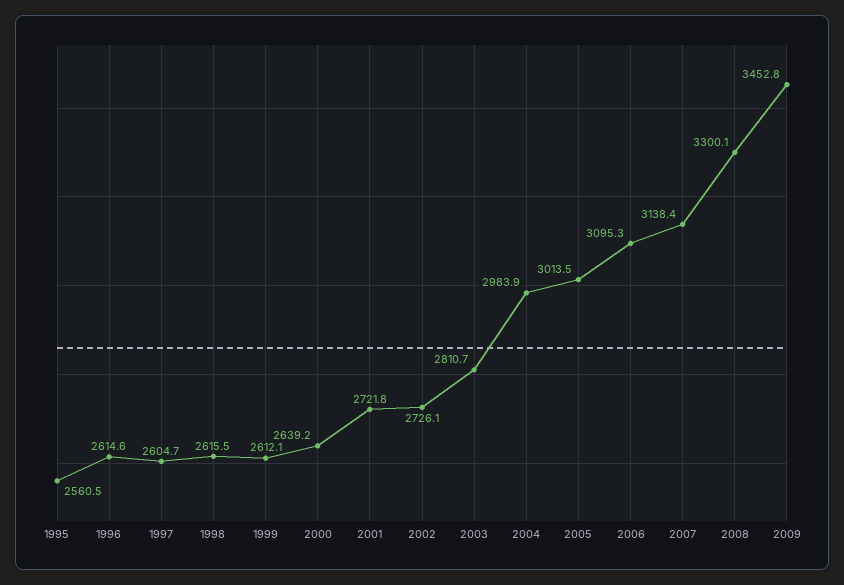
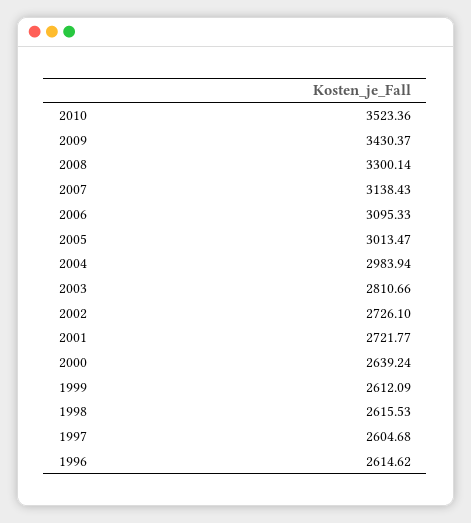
1995: 2560.5 -> none
2009: 3452.8 -> 3430.37
2010: none -> 3523.36

